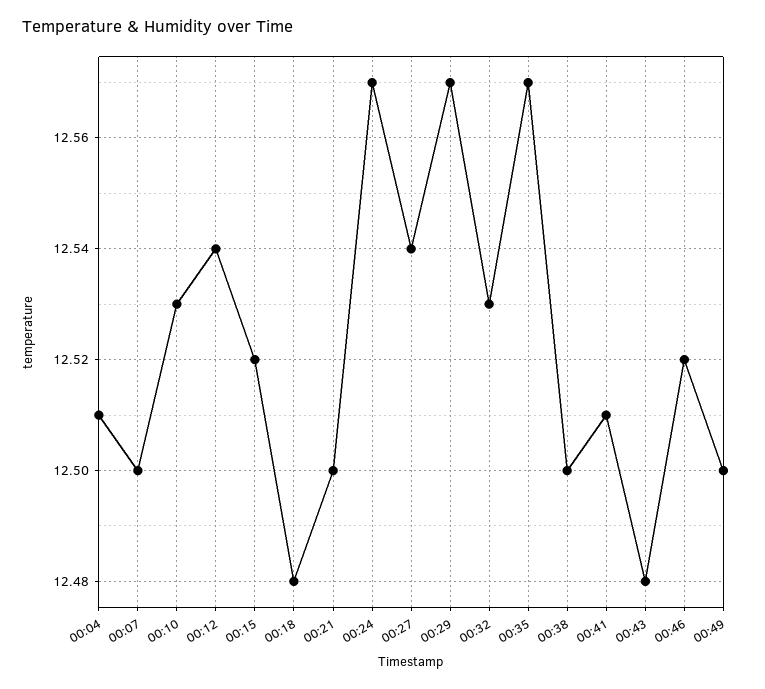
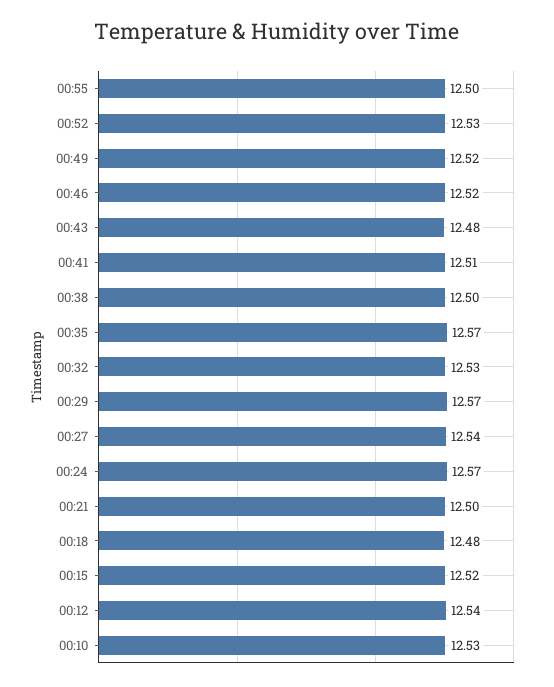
00:04: 12.51 -> none
00:07: 12.5 -> none
00:49: 12.5 -> 12.52
00:55: none -> 12.5
00:52: none -> 12.53

